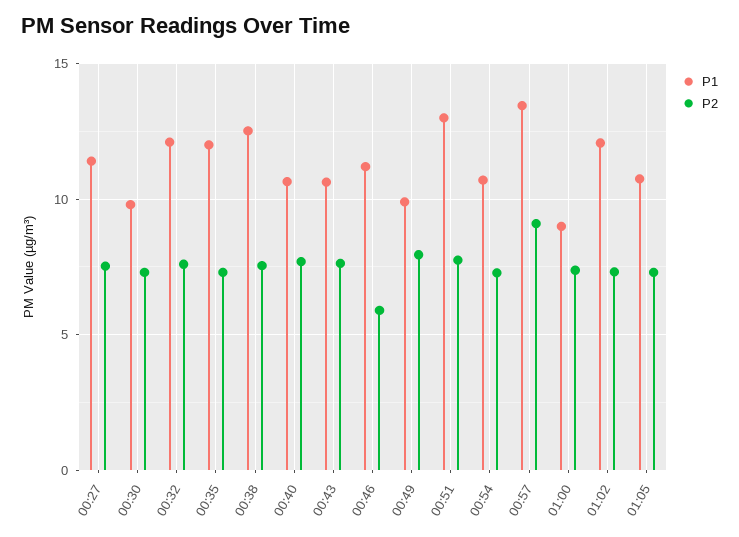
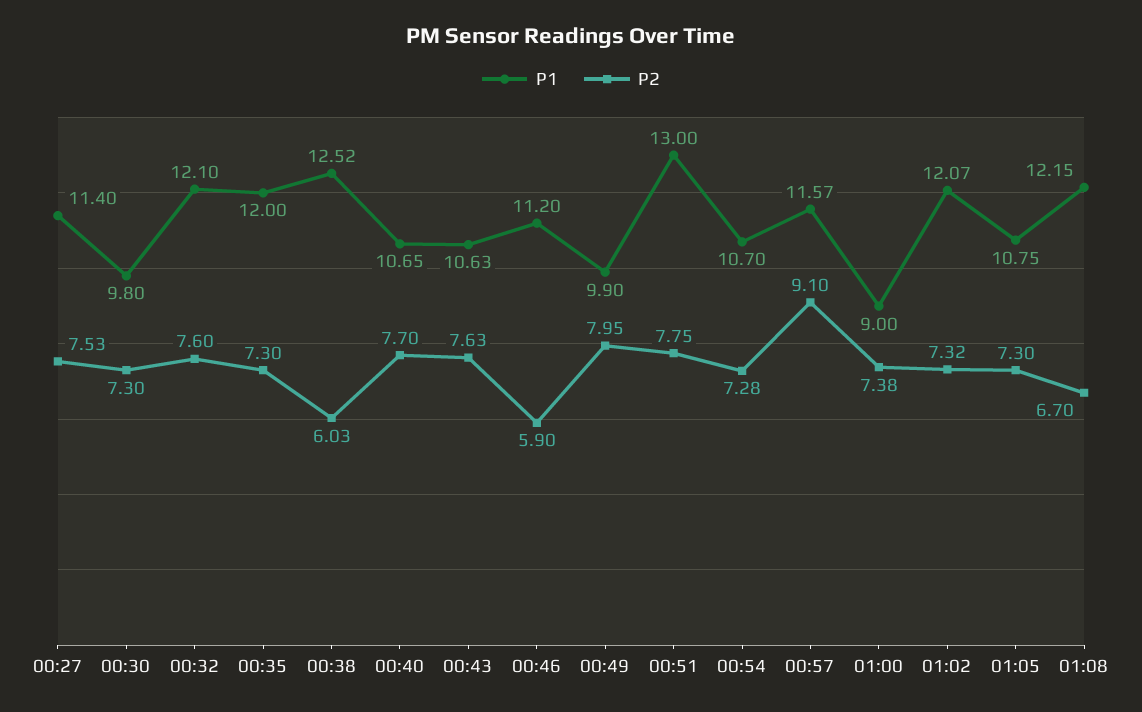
P2, 00:38: 7.5 -> 6.03
P1, 00:57: 13.5 -> 11.57
P1, 01:08: none -> 12.15
P2, 01:08: none -> 6.7

